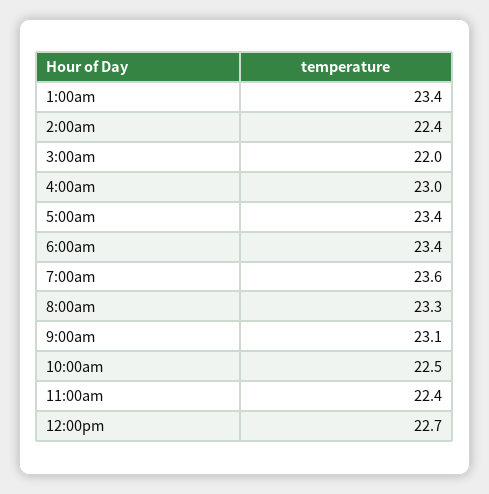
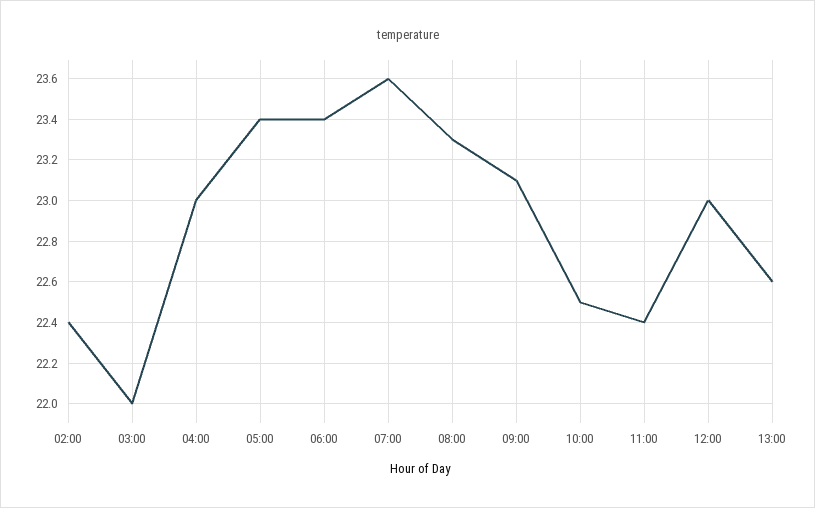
1:00am: 23.4 -> none
12:00pm: 22.7 -> 23
13:00: none -> 22.6

